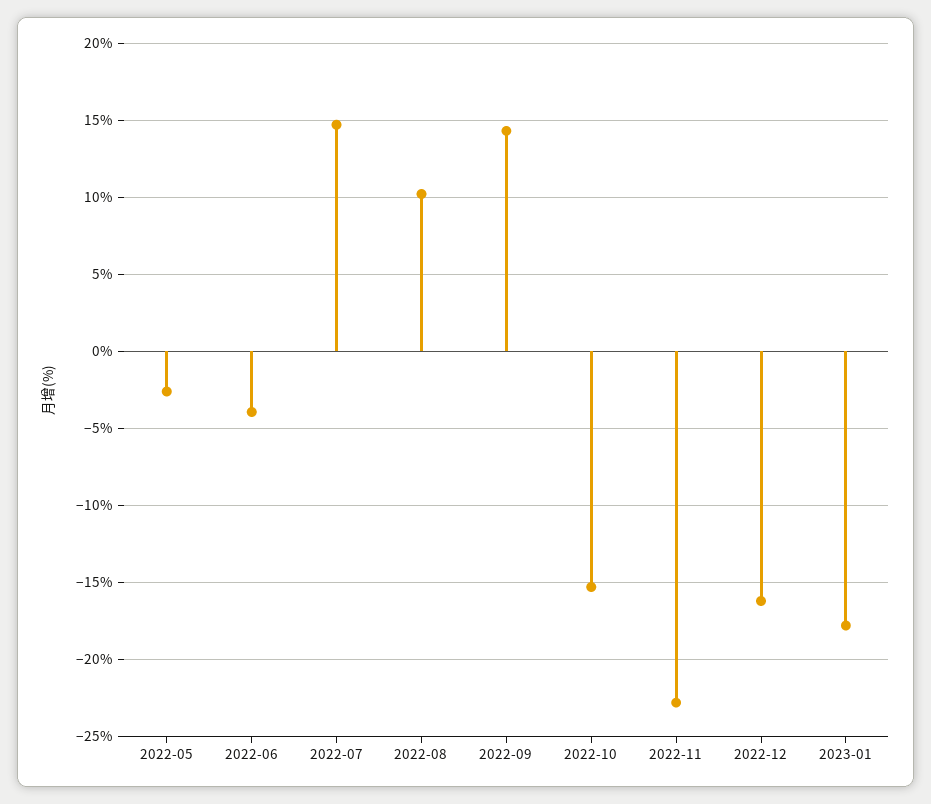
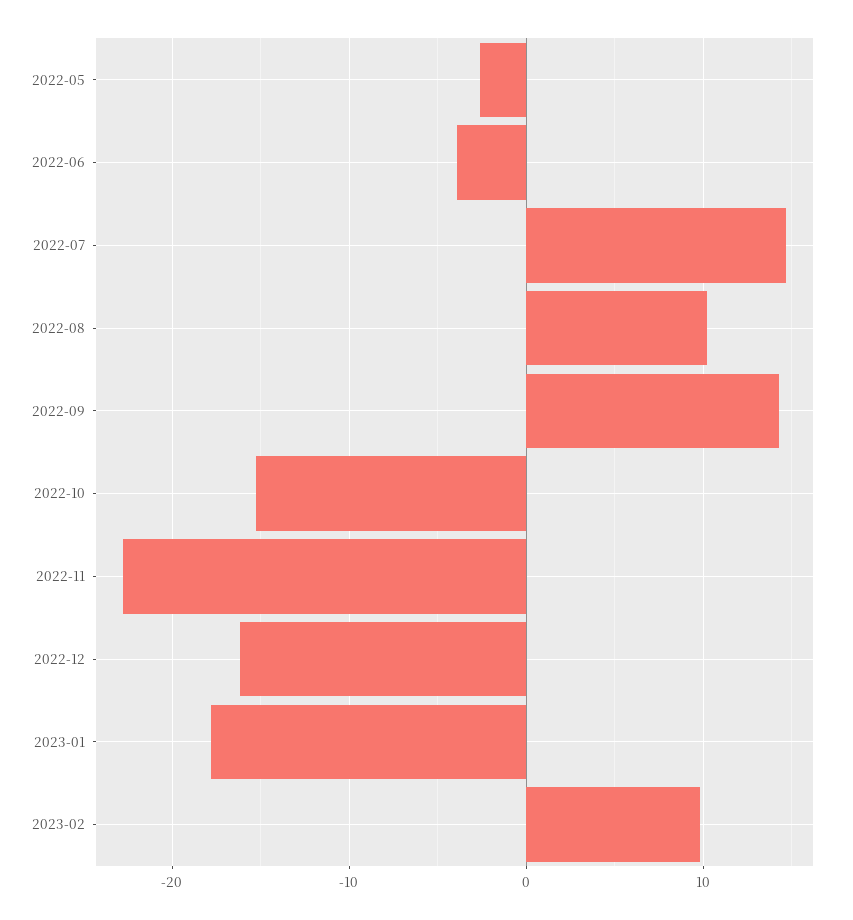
2023-02: none -> 10

